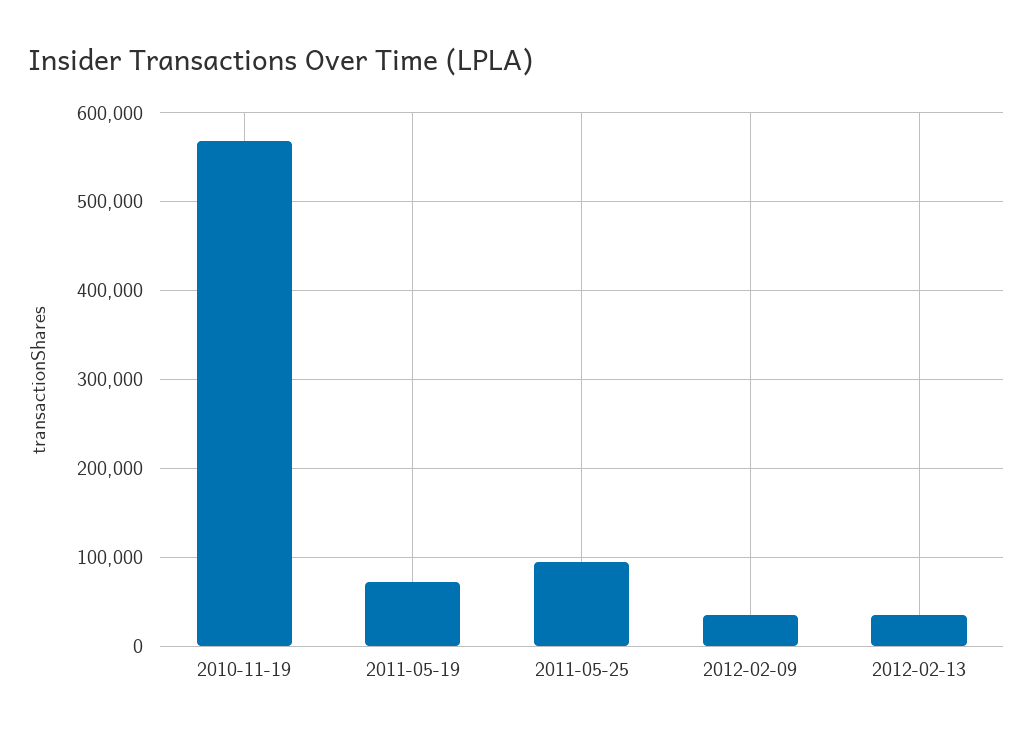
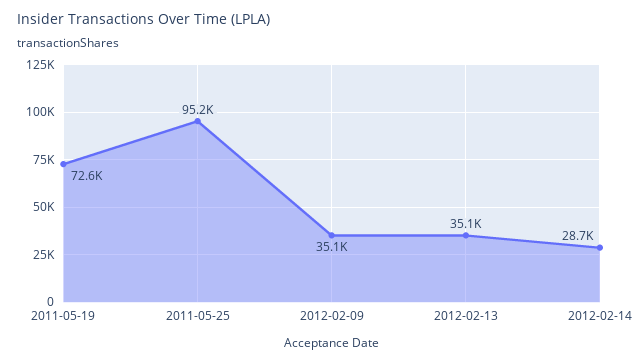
2010-11-19: 570000 -> none
2012-02-14: none -> 28700

